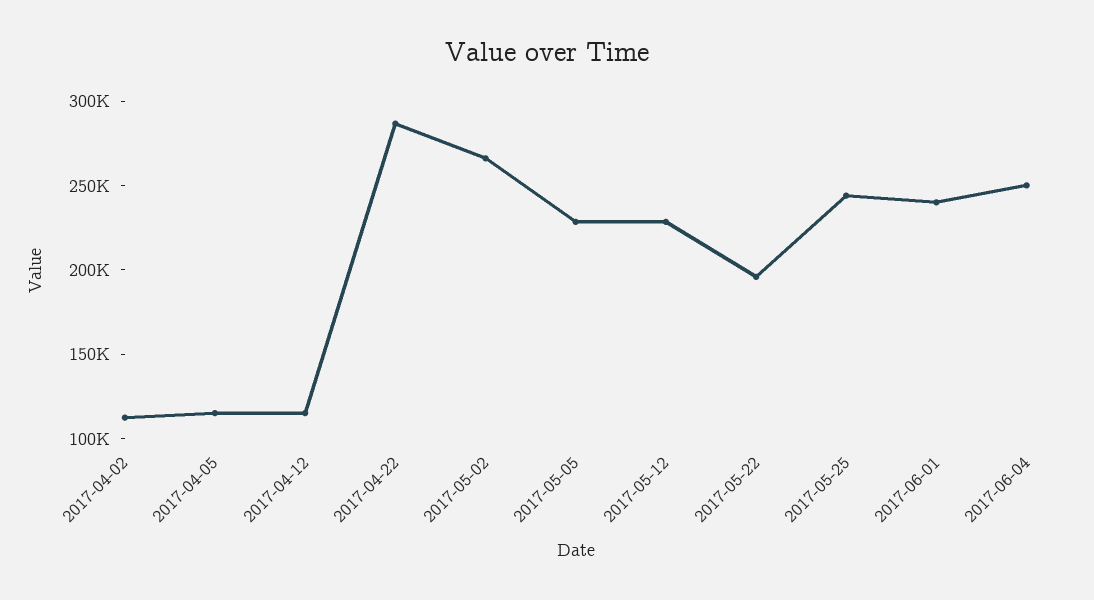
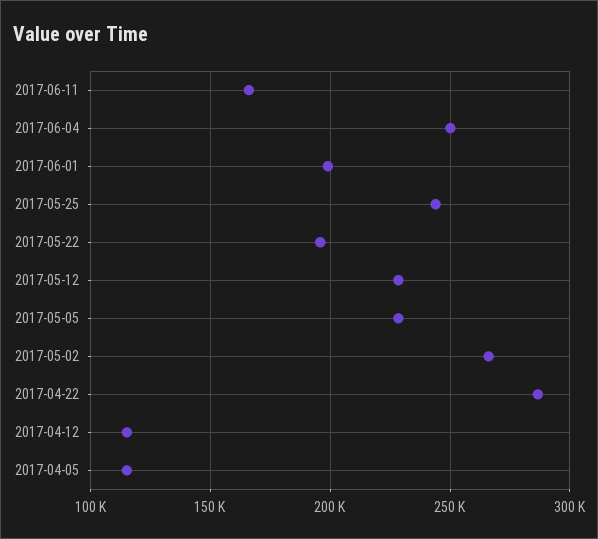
2017-04-02: 110000 -> none
2017-06-01: 240000 -> 200000
2017-06-11: none -> 165000

